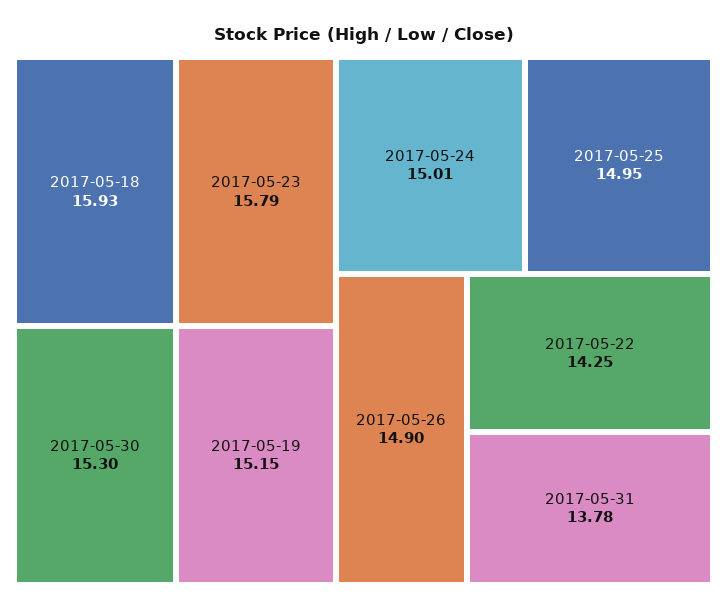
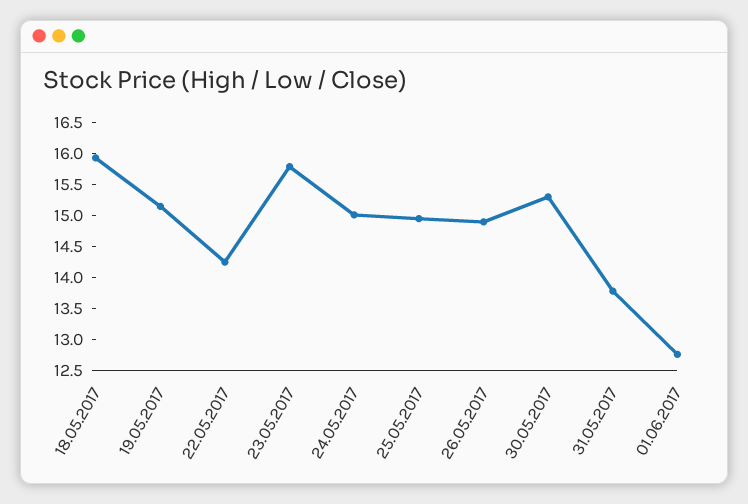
01.06.2017: none -> 12.75

